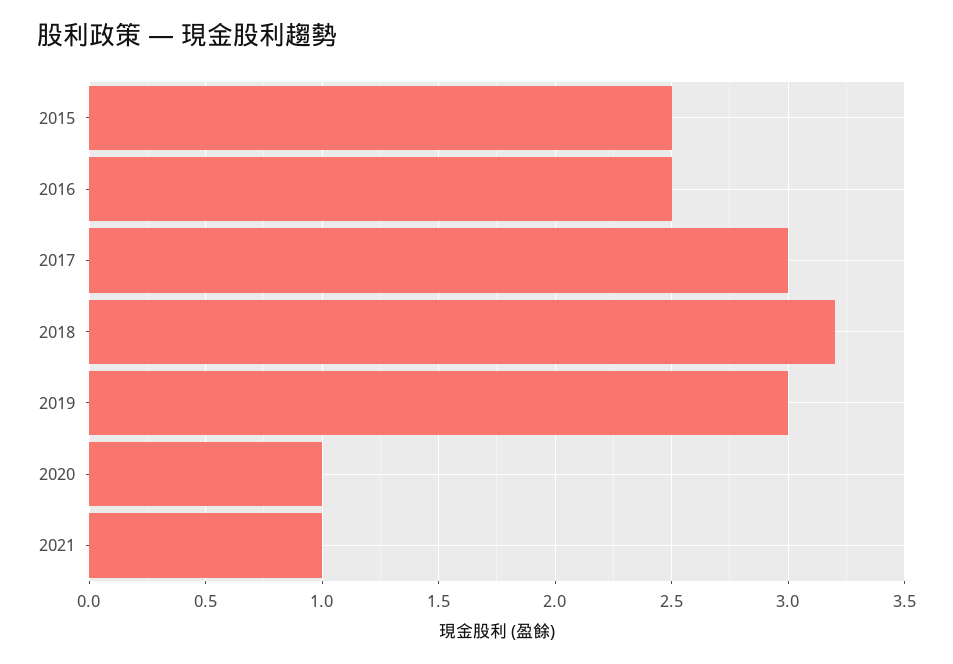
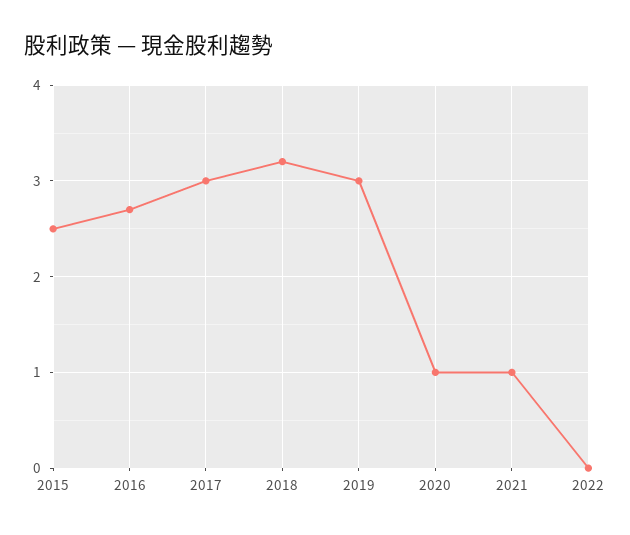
2016: 2.5 -> 2.7
2022: none -> 0

